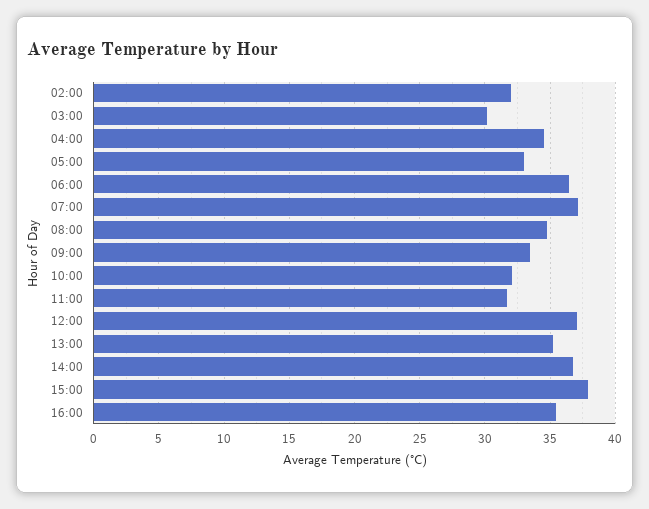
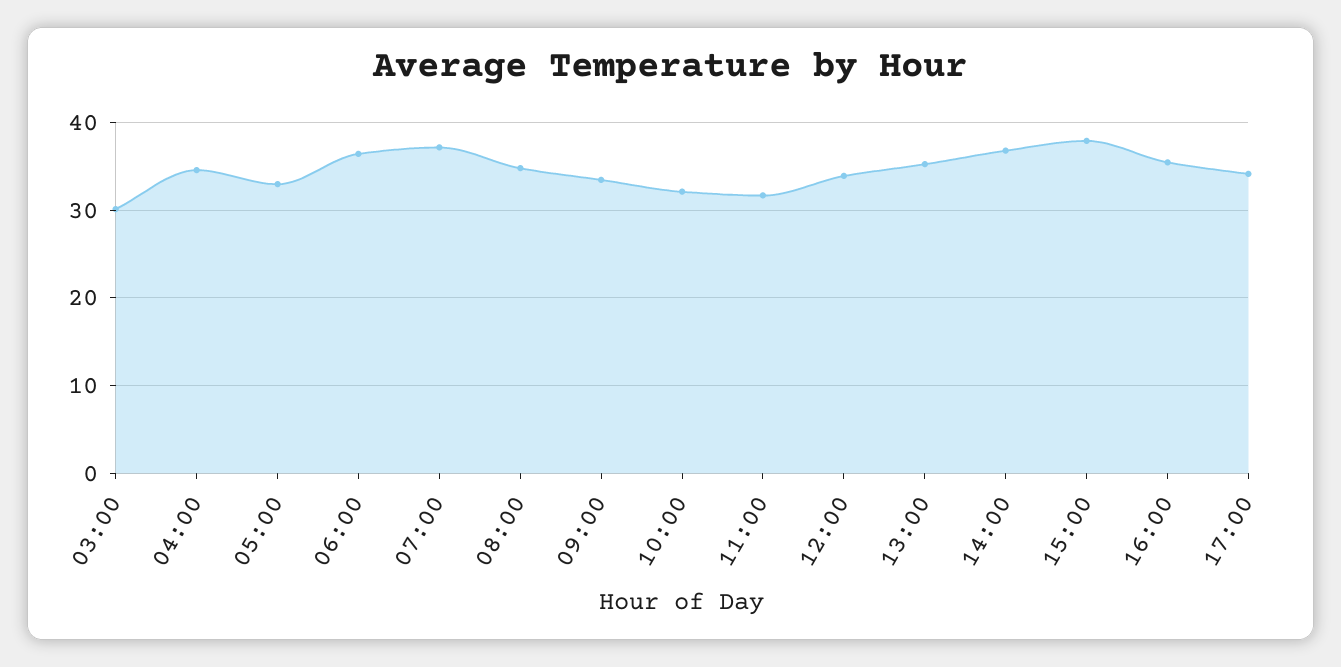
02:00: 32 -> none
12:00: 37 -> 34
17:00: none -> 34

